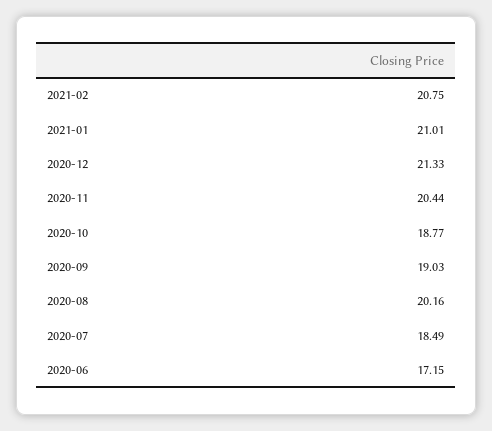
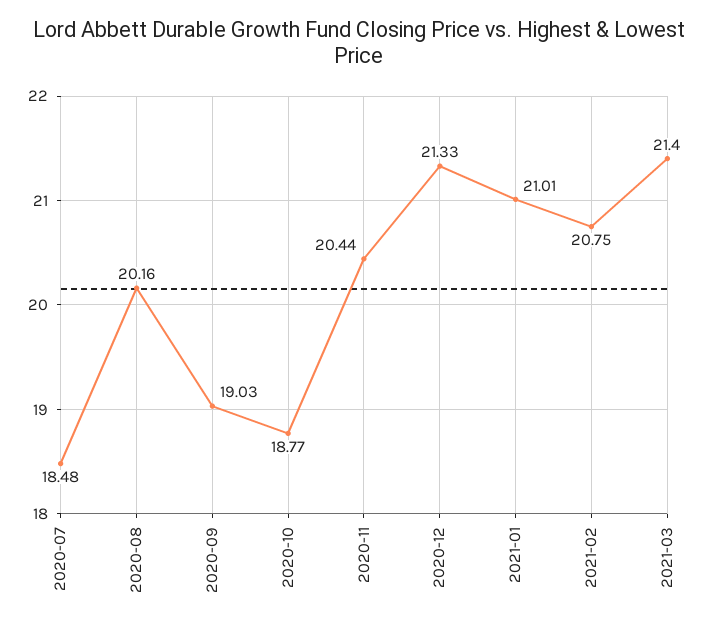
2020-07: 18.49 -> 18.48
2020-06: 17.15 -> none
2021-03: none -> 21.4

